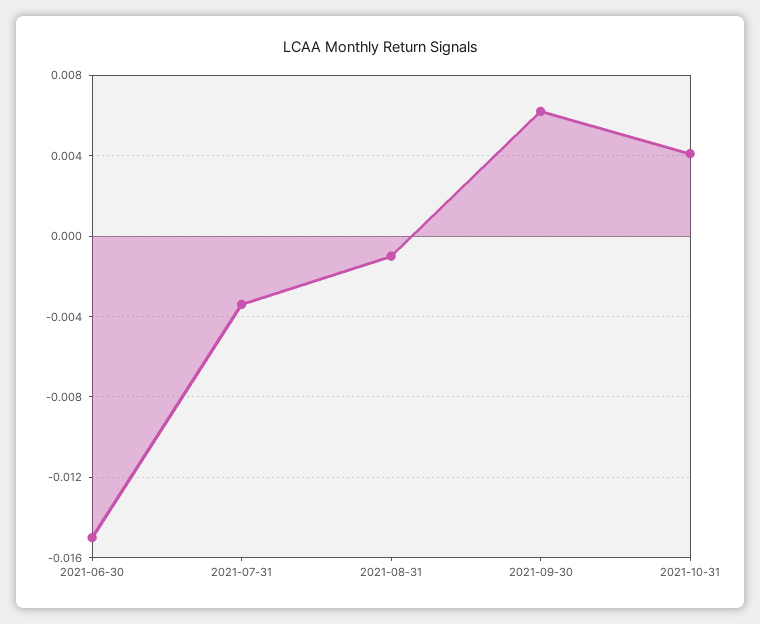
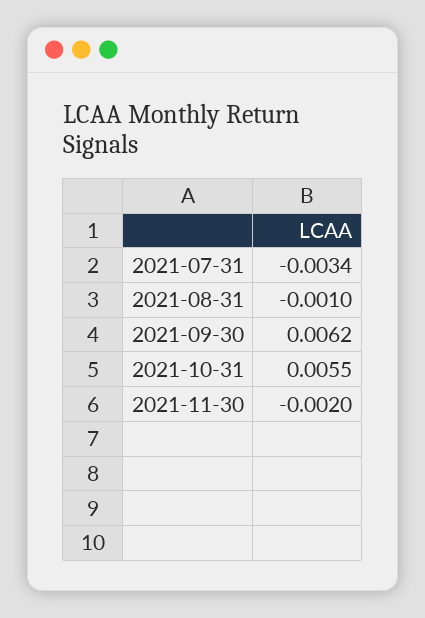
2021-06-30: -0.015 -> none
2021-10-31: 0.004 -> 0.0055
2021-11-30: none -> -0.002

